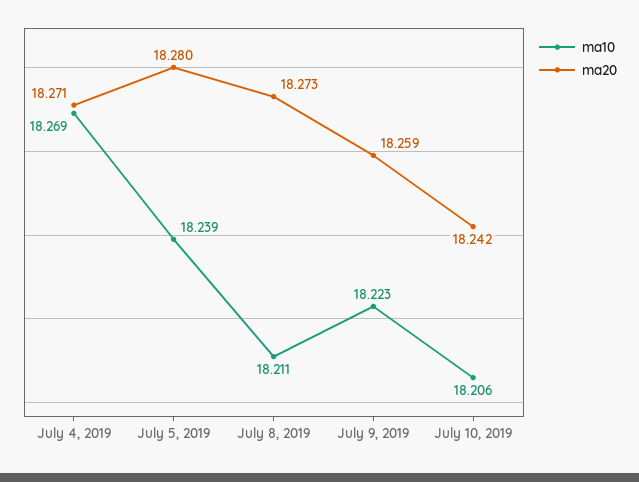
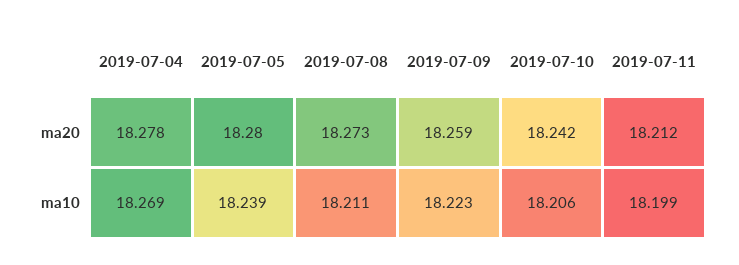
ma20, July 4, 2019: 18.271 -> 18.278
ma20, 2019-07-11: none -> 18.212
ma10, 2019-07-11: none -> 18.199

